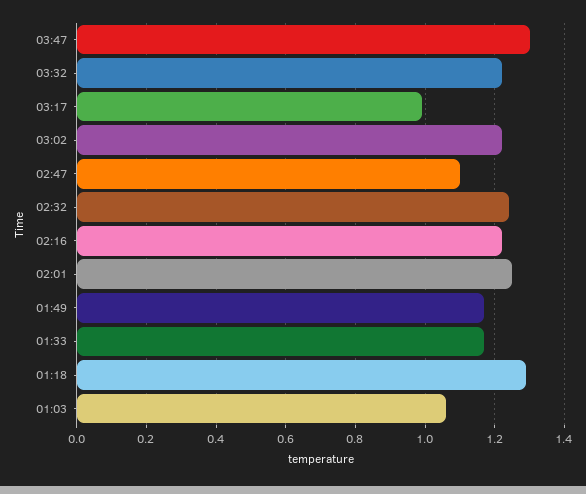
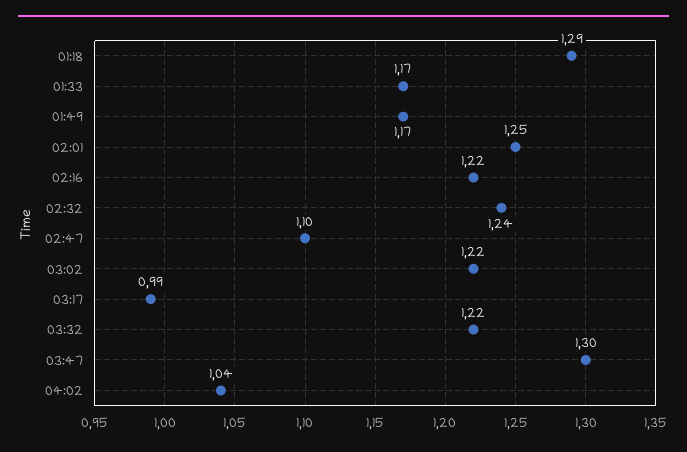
01:03: 1.05 -> none
04:02: none -> 1.04

